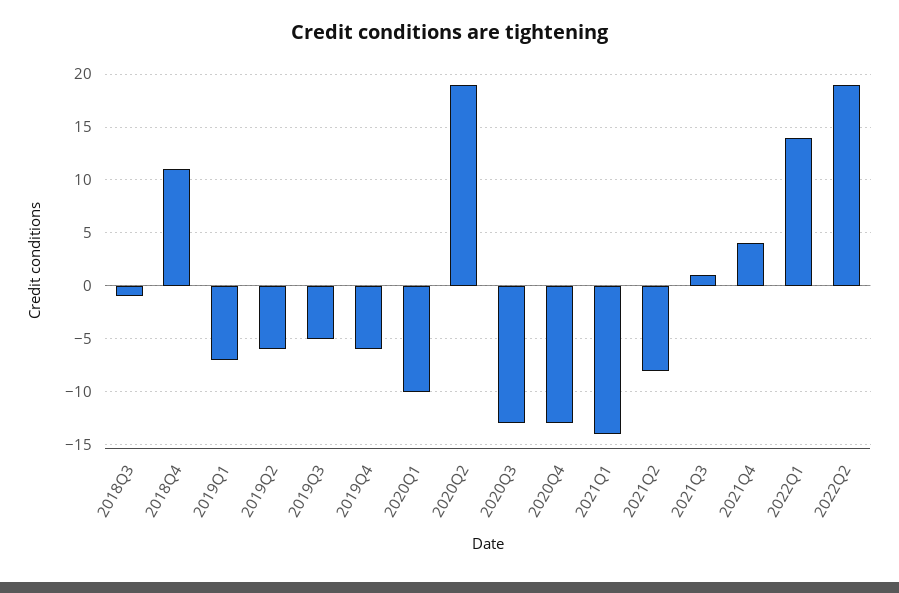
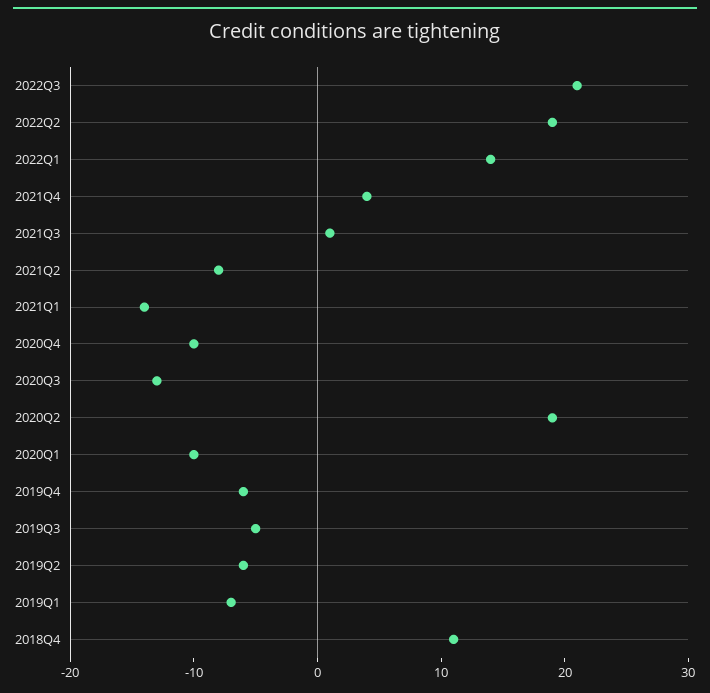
2018Q3: -1 -> none
2020Q4: -13 -> -10
2022Q3: none -> 21

